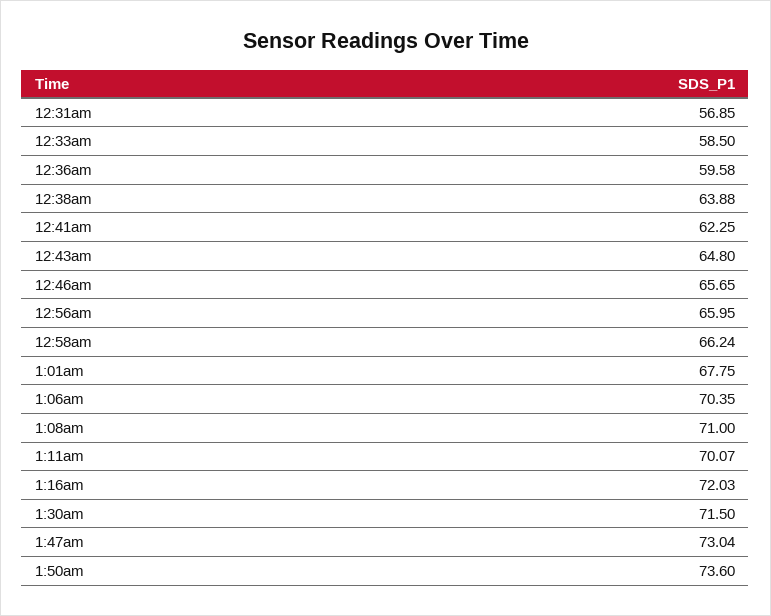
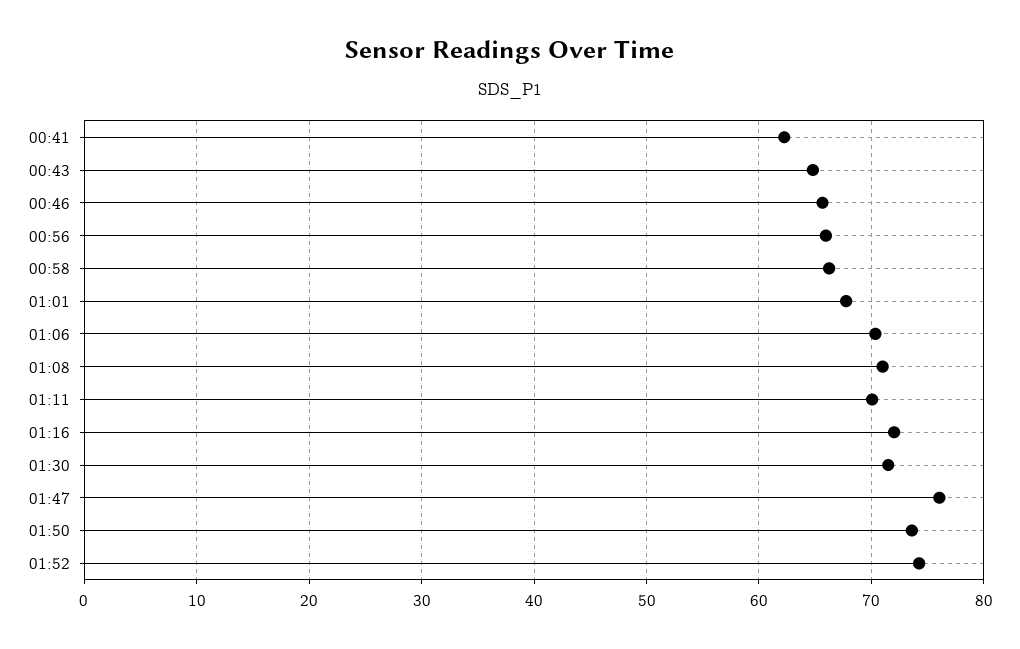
12:31am: 56.85 -> none
12:33am: 58.5 -> none
12:36am: 59.58 -> none
12:38am: 63.88 -> none
1:47am: 73.04 -> 76
01:52: none -> 74

